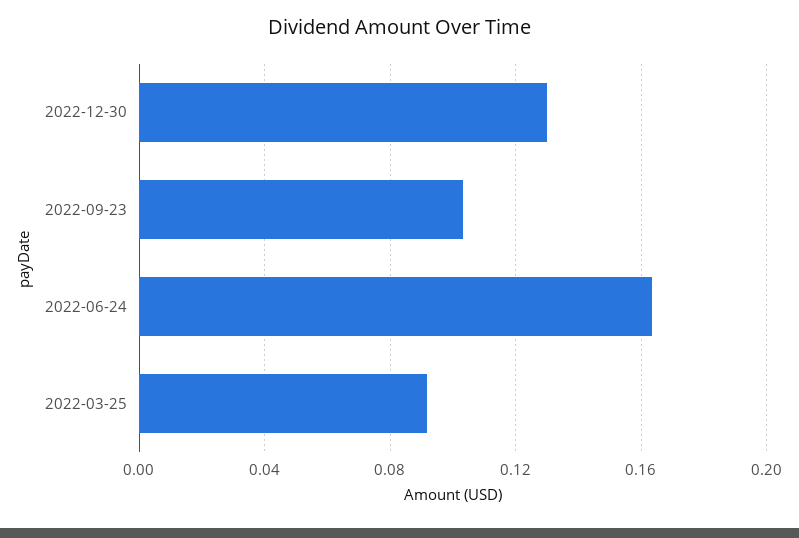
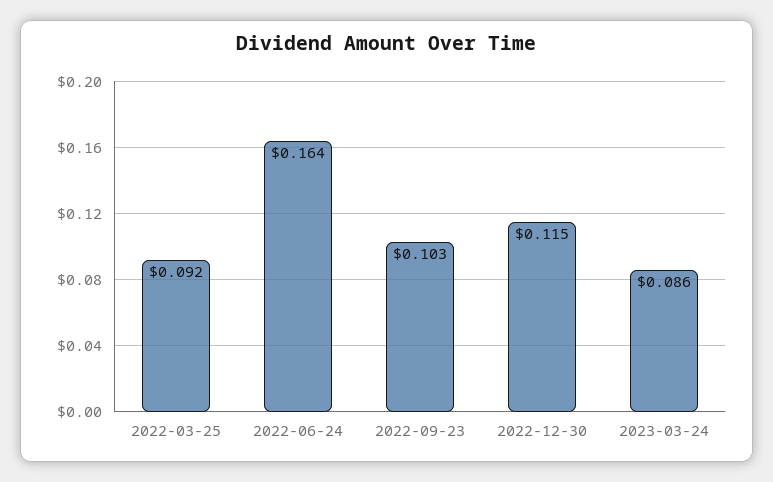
2022-12-30: 0.13 -> 0.115
2023-03-24: none -> 0.086

